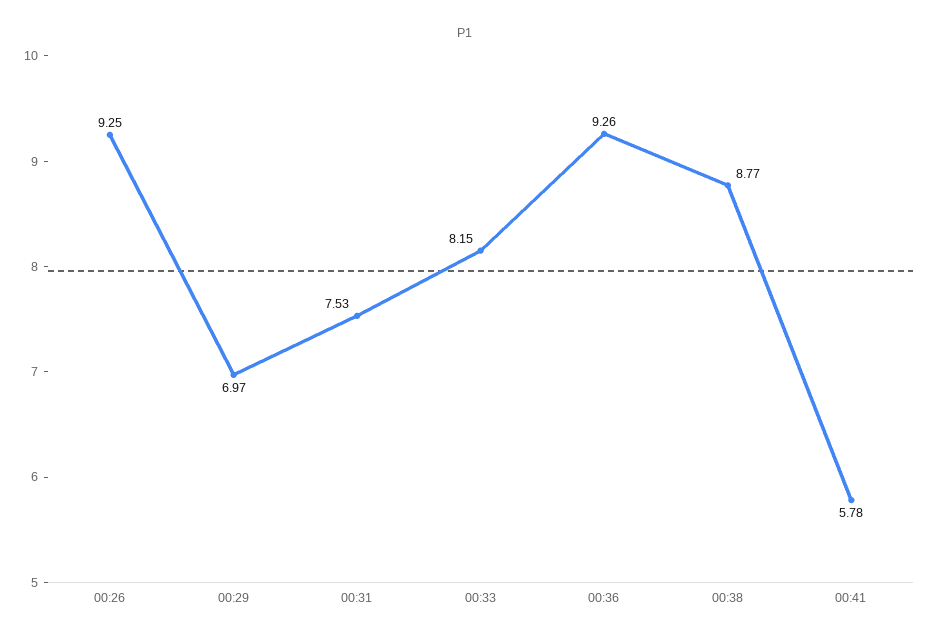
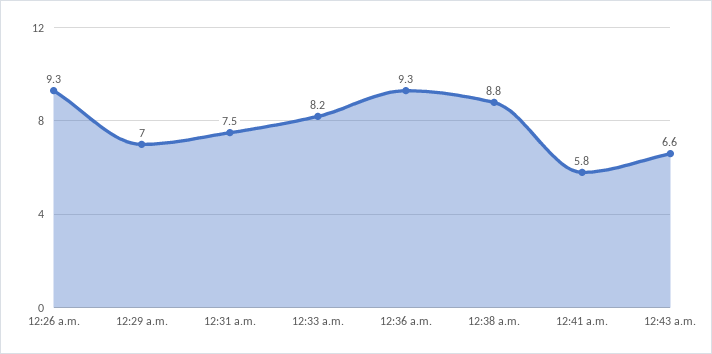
12:43 a.m.: none -> 6.6

